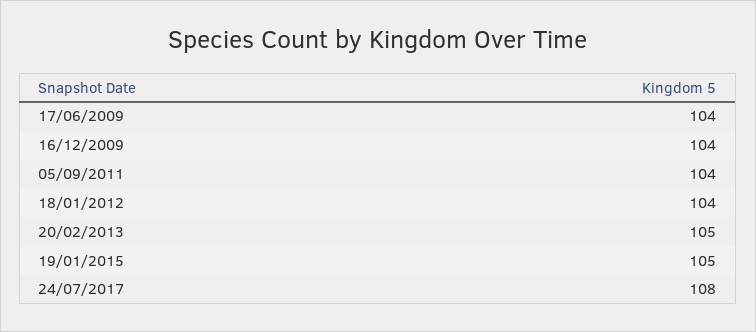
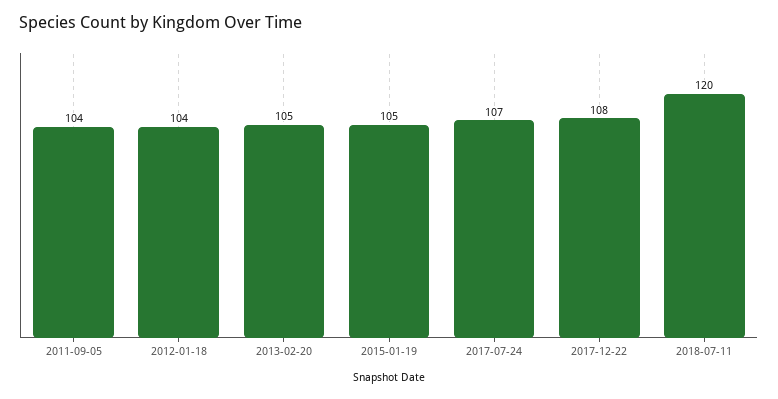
17/06/2009: 104 -> none
16/12/2009: 104 -> none
24/07/2017: 108 -> 107
2017-12-22: none -> 108
2018-07-11: none -> 120

